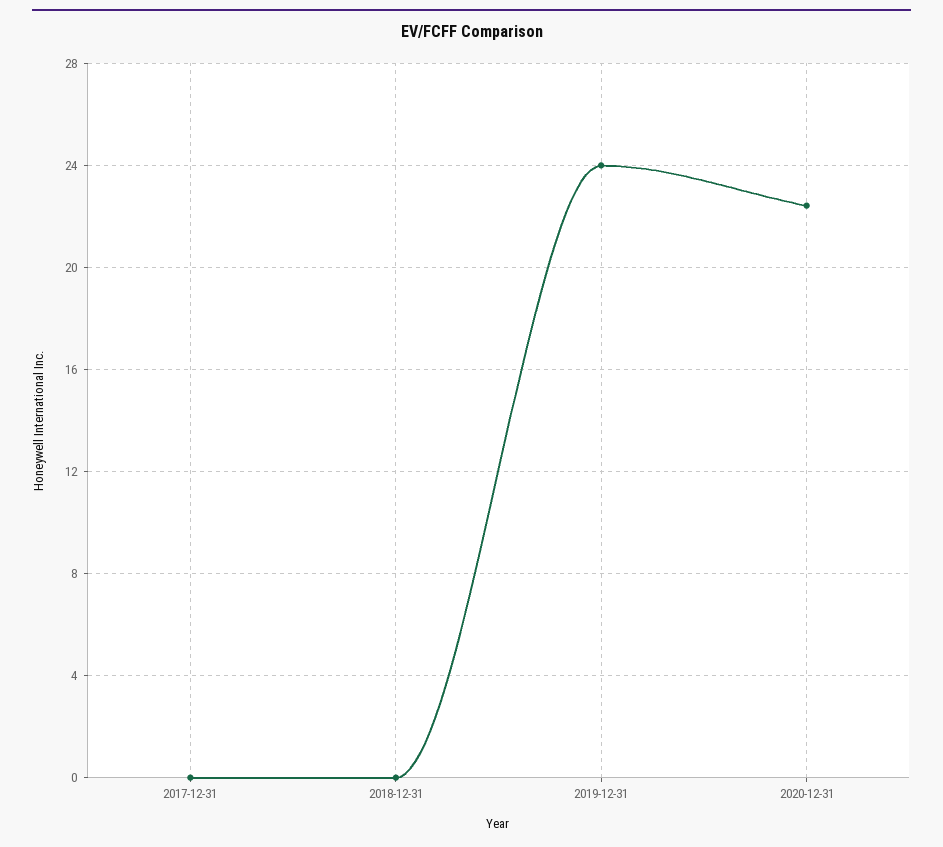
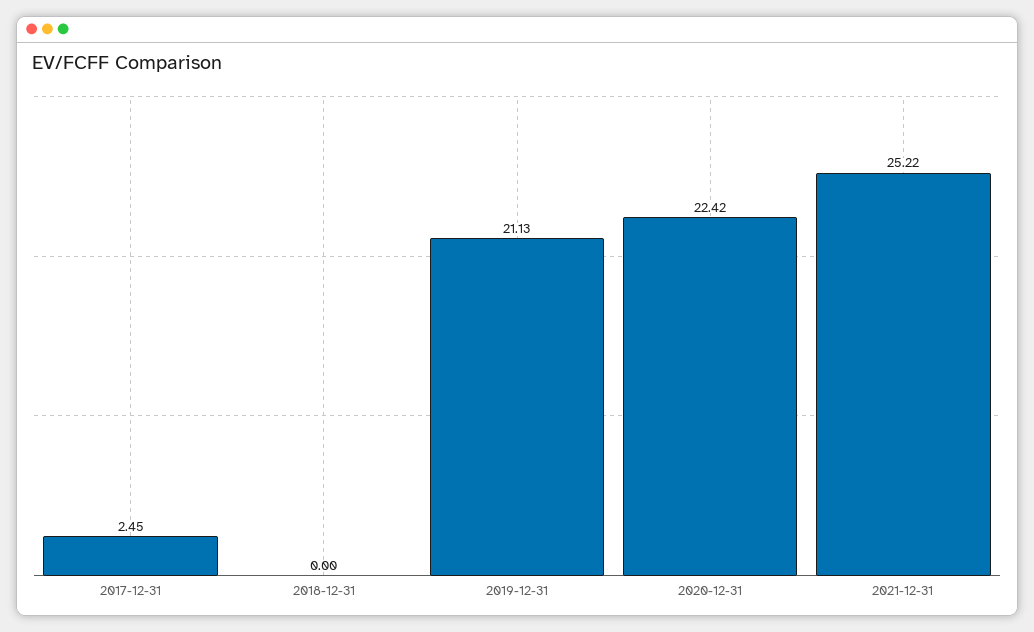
2017-12-31: 0 -> 2.45
2019-12-31: 24 -> 21.13
2021-12-31: none -> 25.22

